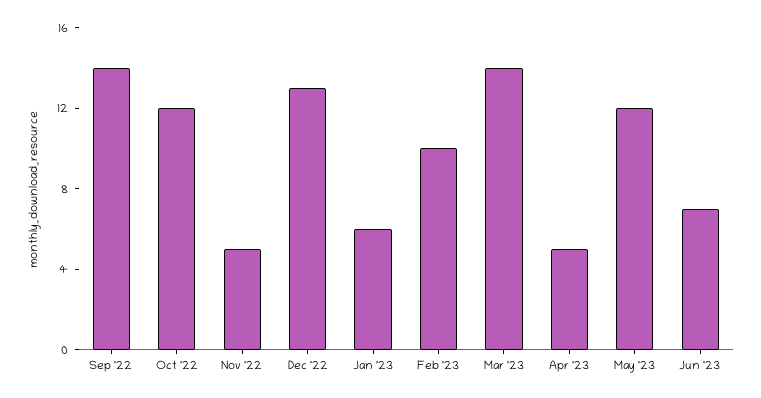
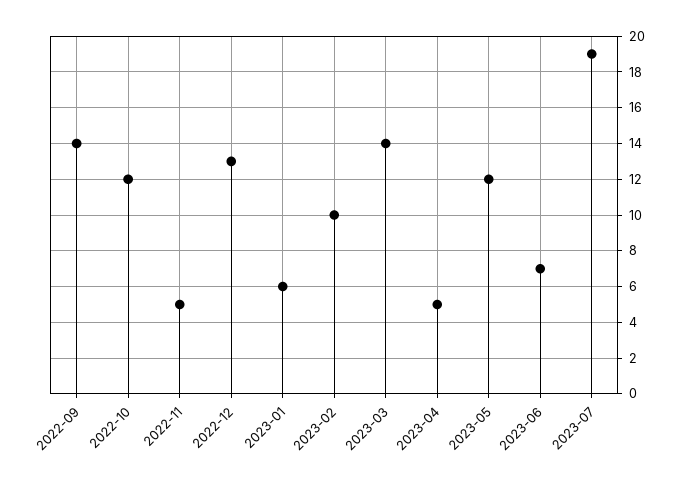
2023-07: none -> 19

